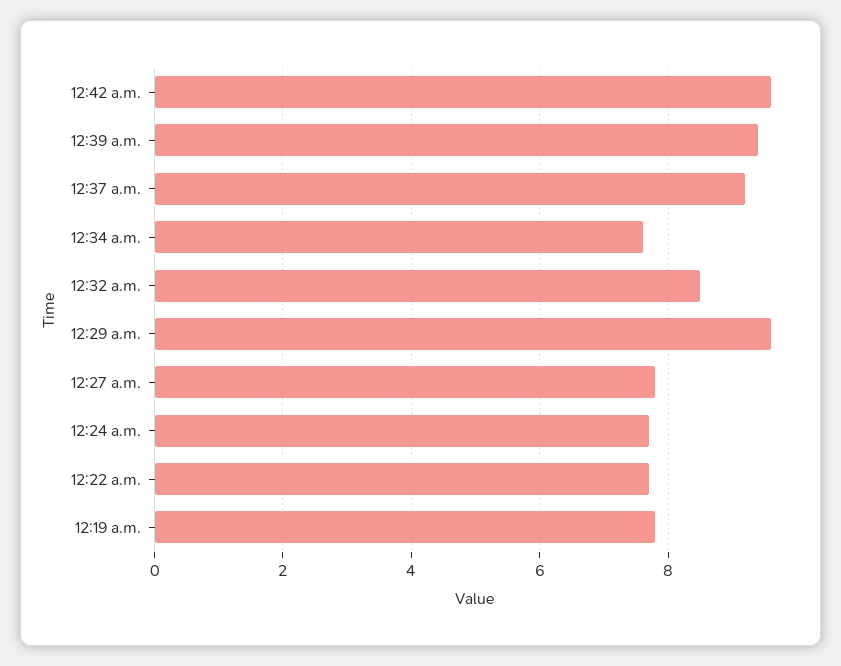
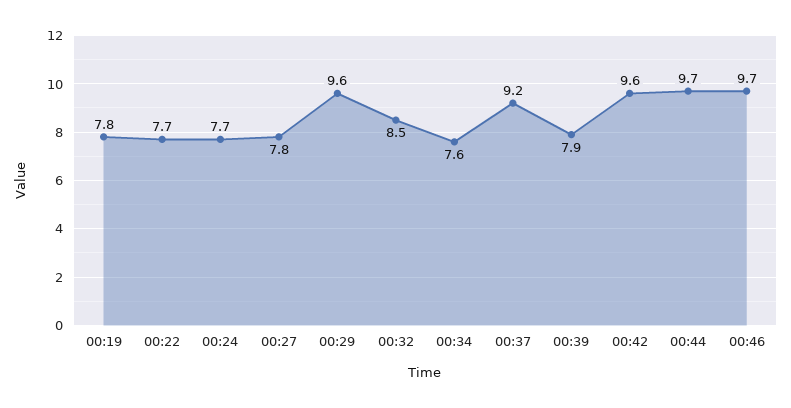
12:39 a.m.: 9.5 -> 7.9
00:44: none -> 9.7
00:46: none -> 9.7

